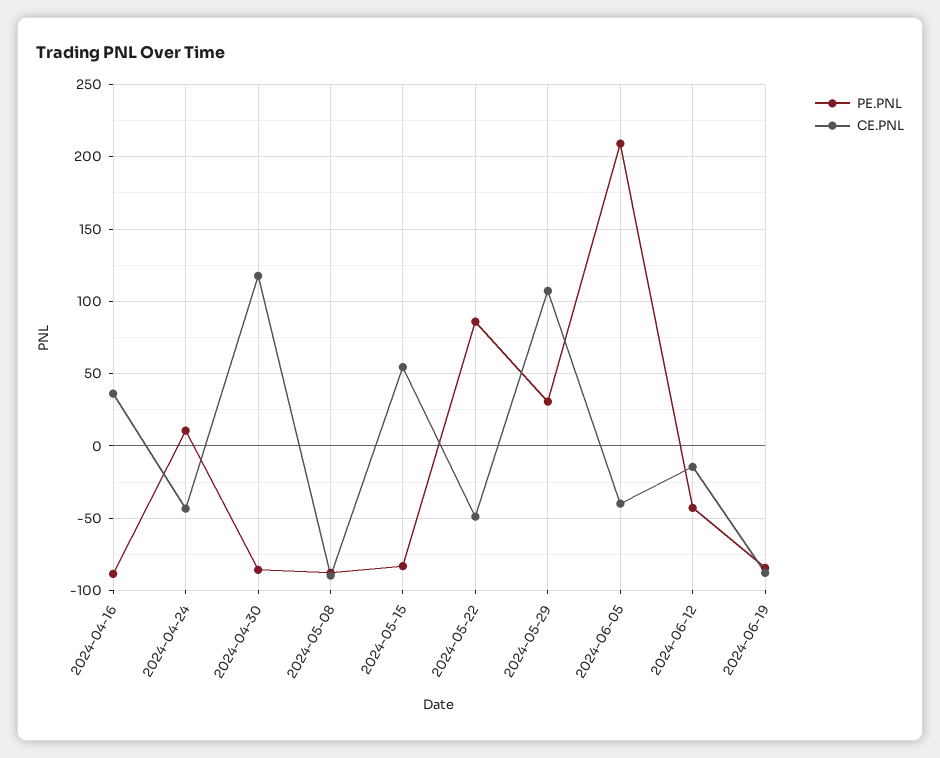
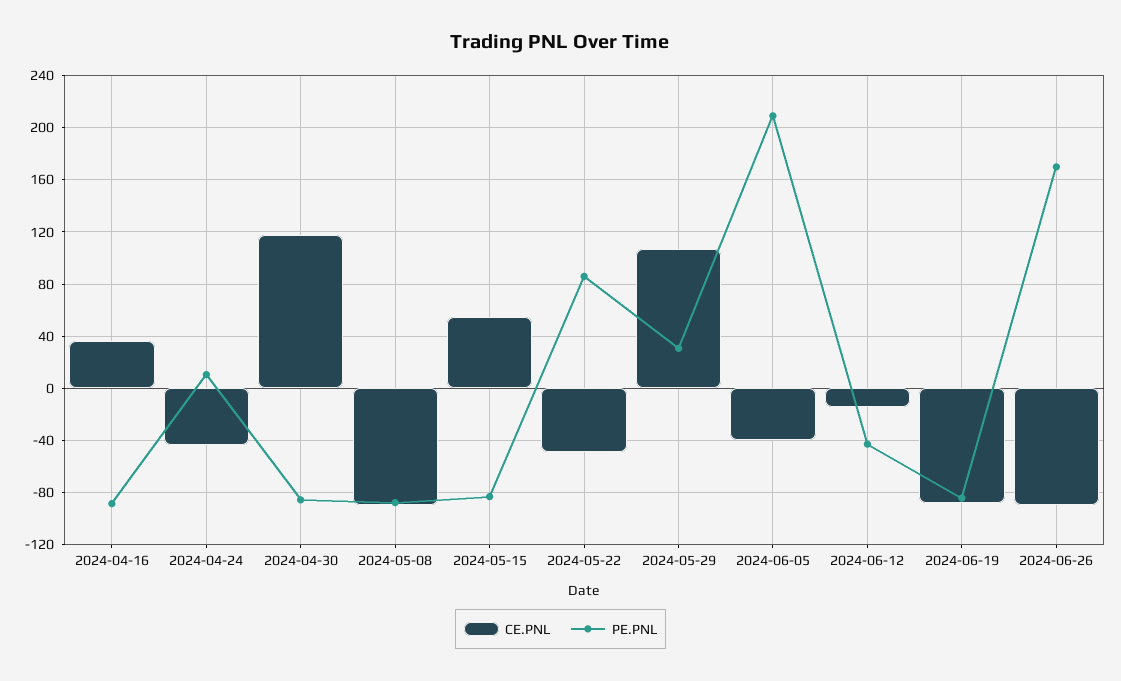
CE.PNL, 2024-06-26: none -> -90
PE.PNL, 2024-06-26: none -> 170

